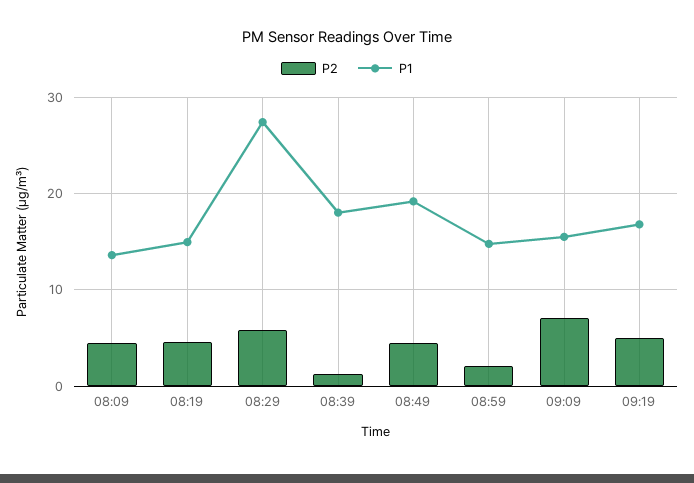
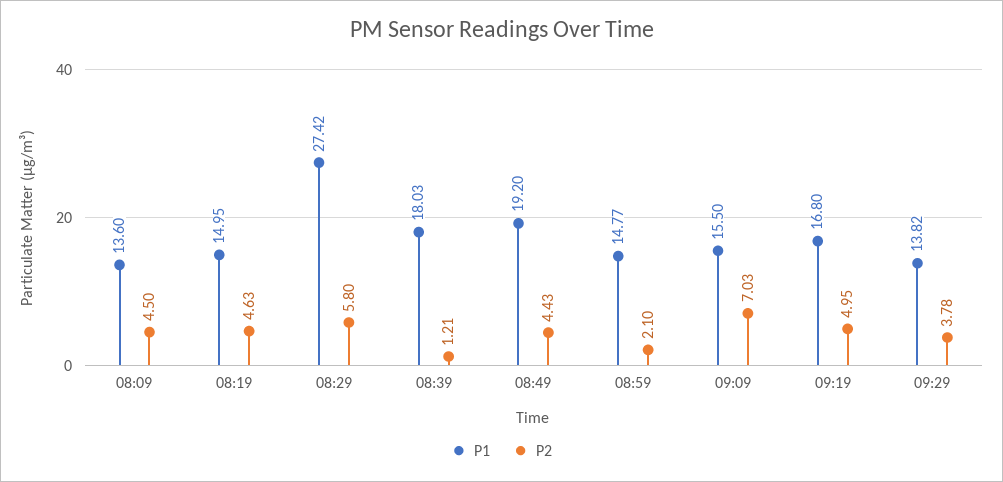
P1, 09:29: none -> 13.82
P2, 09:29: none -> 3.78

